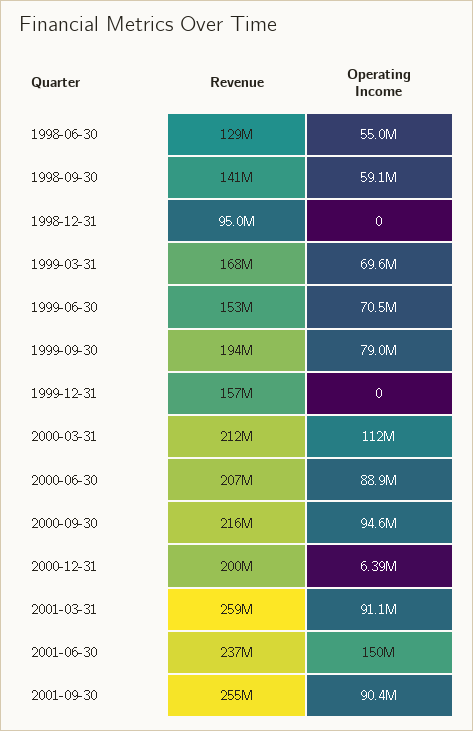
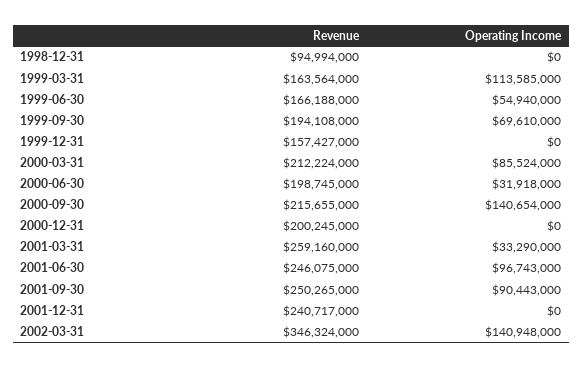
Revenue, 1998-06-30: 129000000 -> none
Operating Income, 1998-06-30: 55000000 -> none
Revenue, 1998-09-30: 141000000 -> none
Operating Income, 1998-09-30: 59100000 -> none
Revenue, 1999-03-31: 168000000 -> 163564000
Operating Income, 1999-03-31: 69600000 -> 113585000
Revenue, 1999-06-30: 153000000 -> 166188000
Operating Income, 1999-06-30: 70500000 -> 54940000
Operating Income, 1999-09-30: 79000000 -> 69610000
Operating Income, 2000-03-31: 112000000 -> 85524000
Revenue, 2000-06-30: 207000000 -> 198745000
Operating Income, 2000-06-30: 88900000 -> 31918000
Operating Income, 2000-09-30: 94600000 -> 140654000
Operating Income, 2000-12-31: 6390000 -> 0
Operating Income, 2001-03-31: 91100000 -> 33290000
Revenue, 2001-06-30: 237000000 -> 246075000
Operating Income, 2001-06-30: 150000000 -> 96743000
Revenue, 2001-09-30: 255000000 -> 250265000
Revenue, 2001-12-31: none -> 240717000
Operating Income, 2001-12-31: none -> 0
Revenue, 2002-03-31: none -> 346324000
Operating Income, 2002-03-31: none -> 140948000

